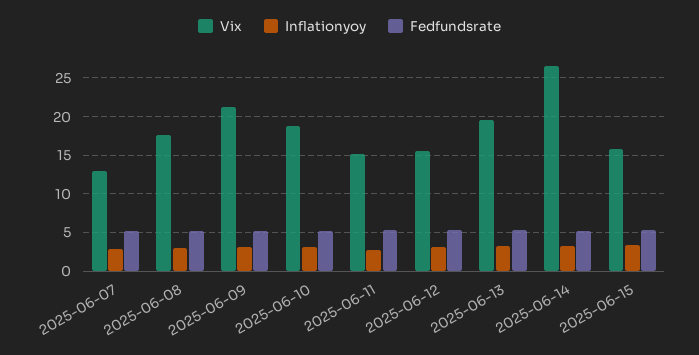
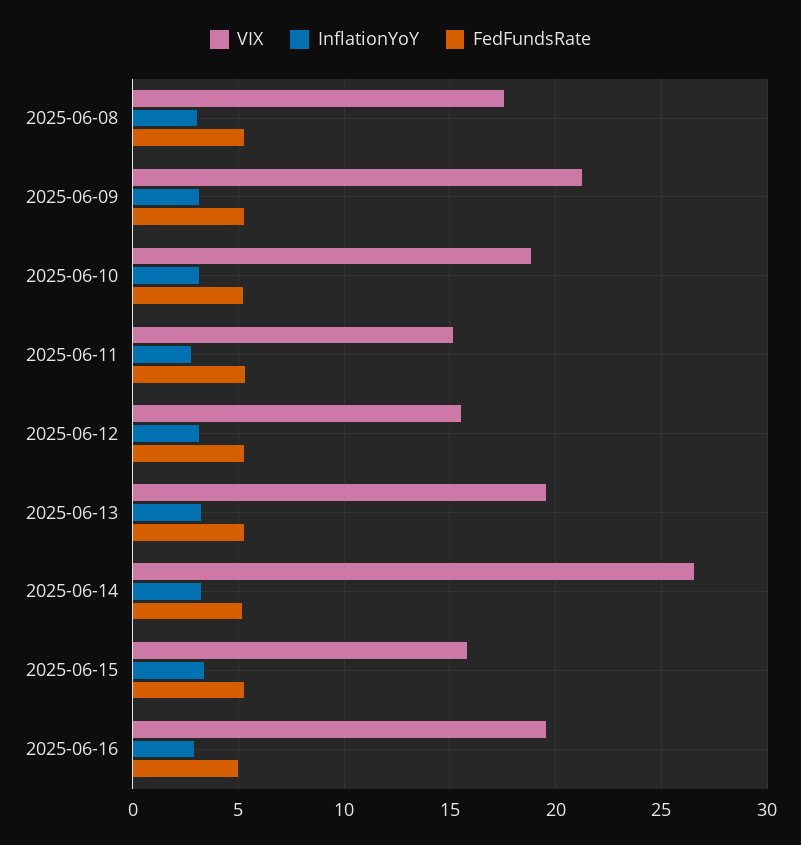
Vix, 2025-06-07: 13 -> none
Inflationyoy, 2025-06-07: 3 -> none
Fedfundsrate, 2025-06-07: 5 -> none
Vix, 2025-06-16: none -> 19.5
Inflationyoy, 2025-06-16: none -> 3
Fedfundsrate, 2025-06-16: none -> 5

